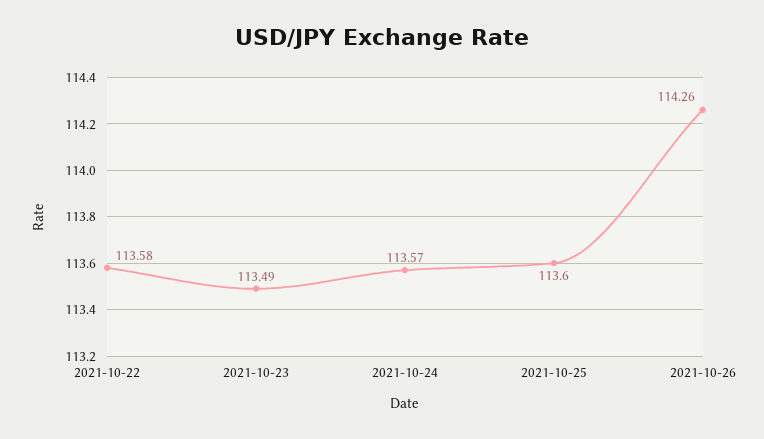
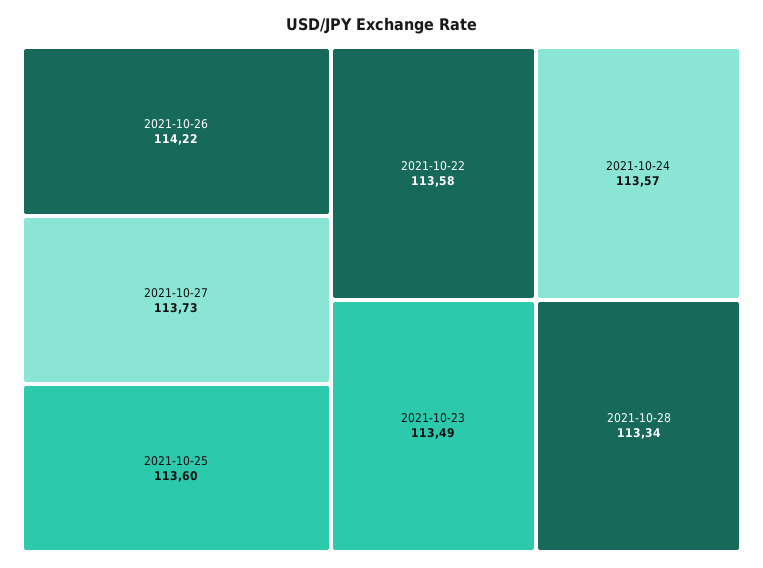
2021-10-26: 114.26 -> 114.22
2021-10-27: none -> 113.73
2021-10-28: none -> 113.34

